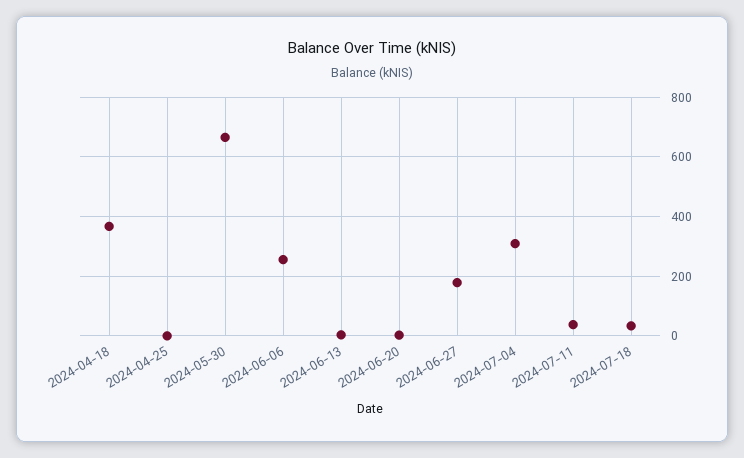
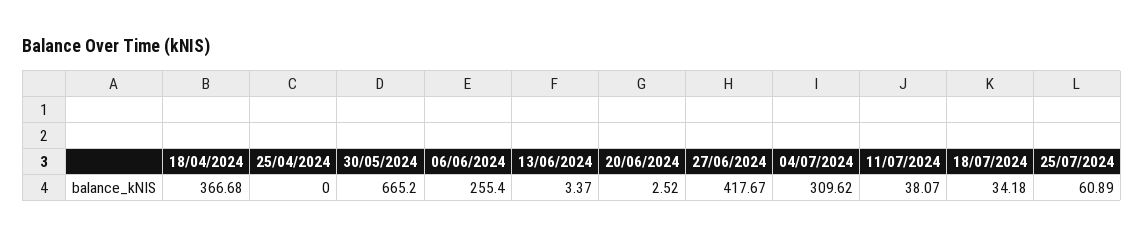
2024-06-27: 175 -> 417.67
25/07/2024: none -> 60.89

